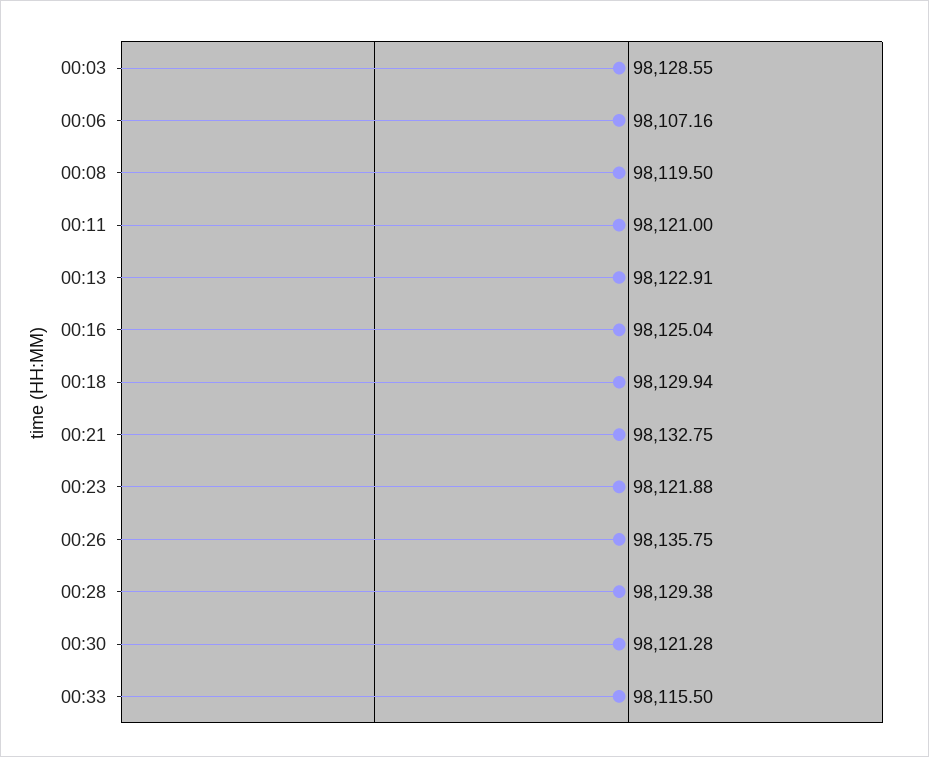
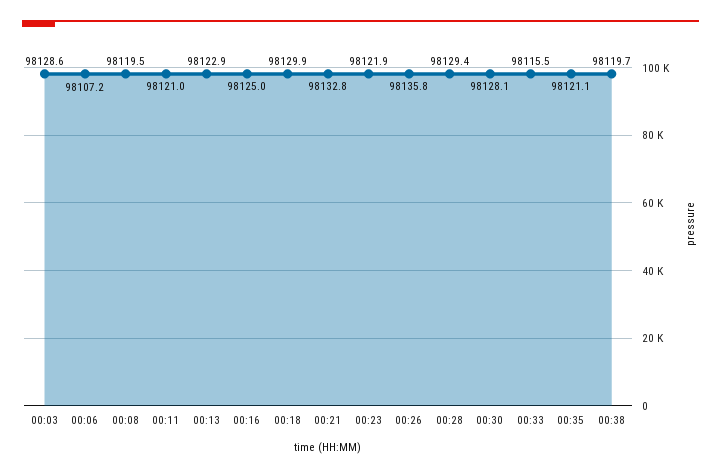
00:30: 98121.28 -> 98128.1
00:35: none -> 98121.1
00:38: none -> 98119.7

